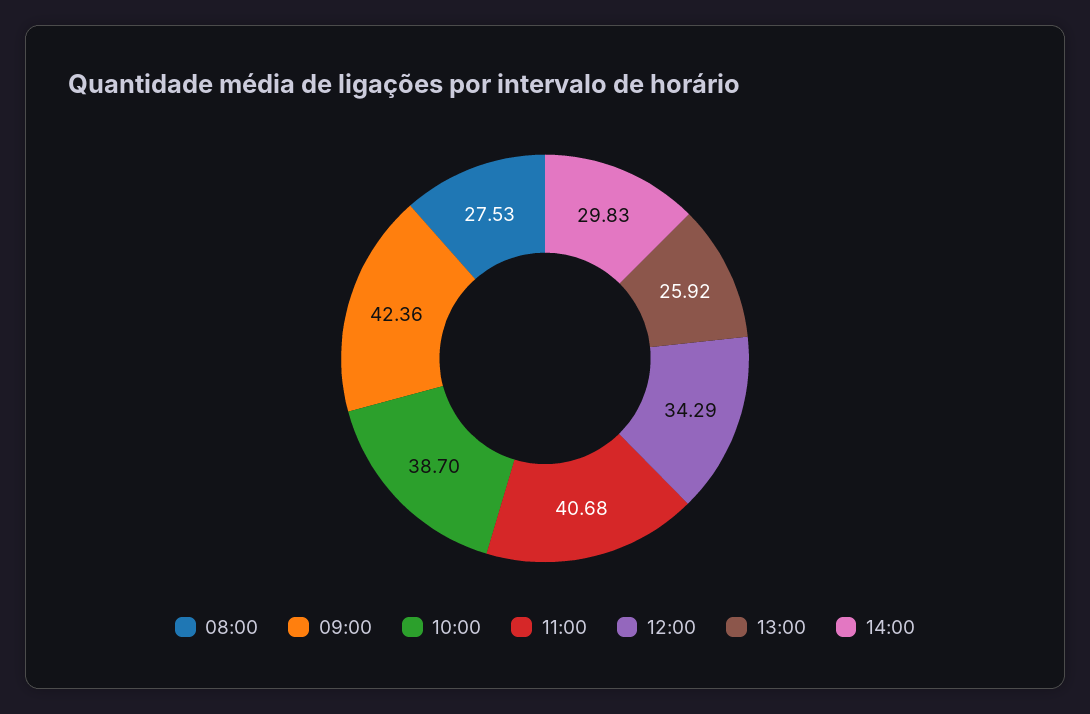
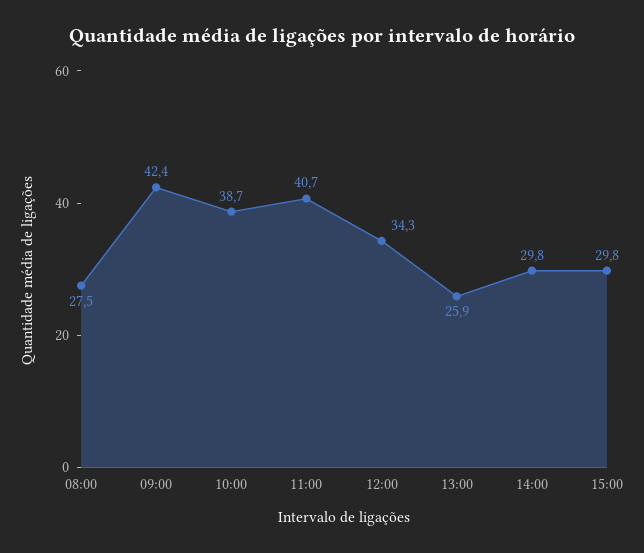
15:00: none -> 29.8

